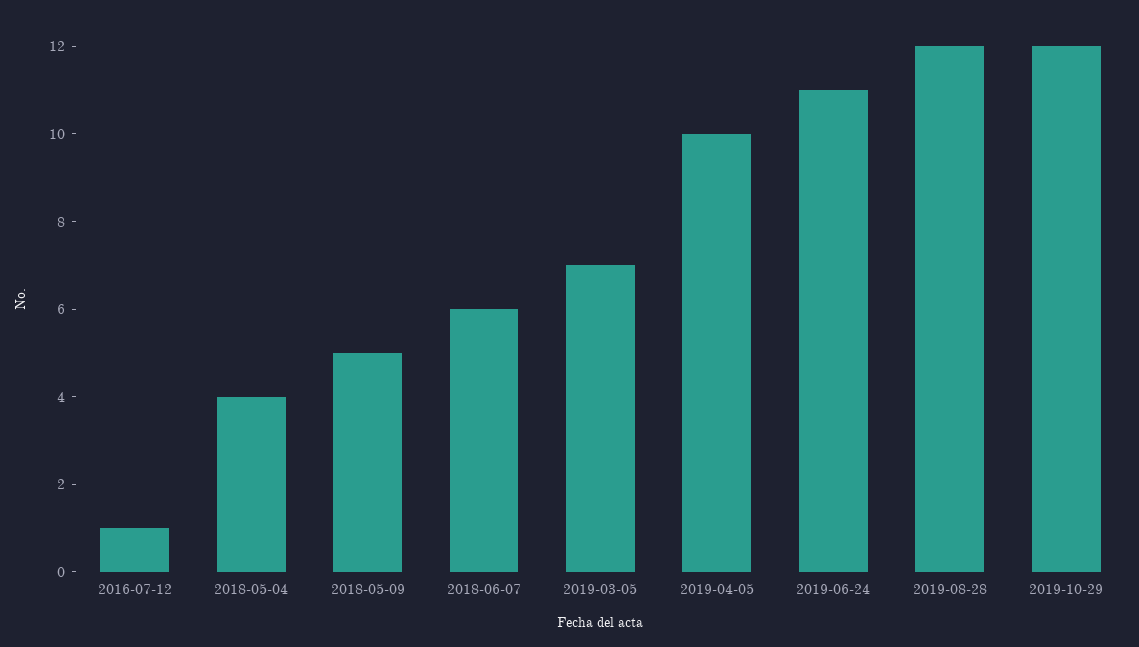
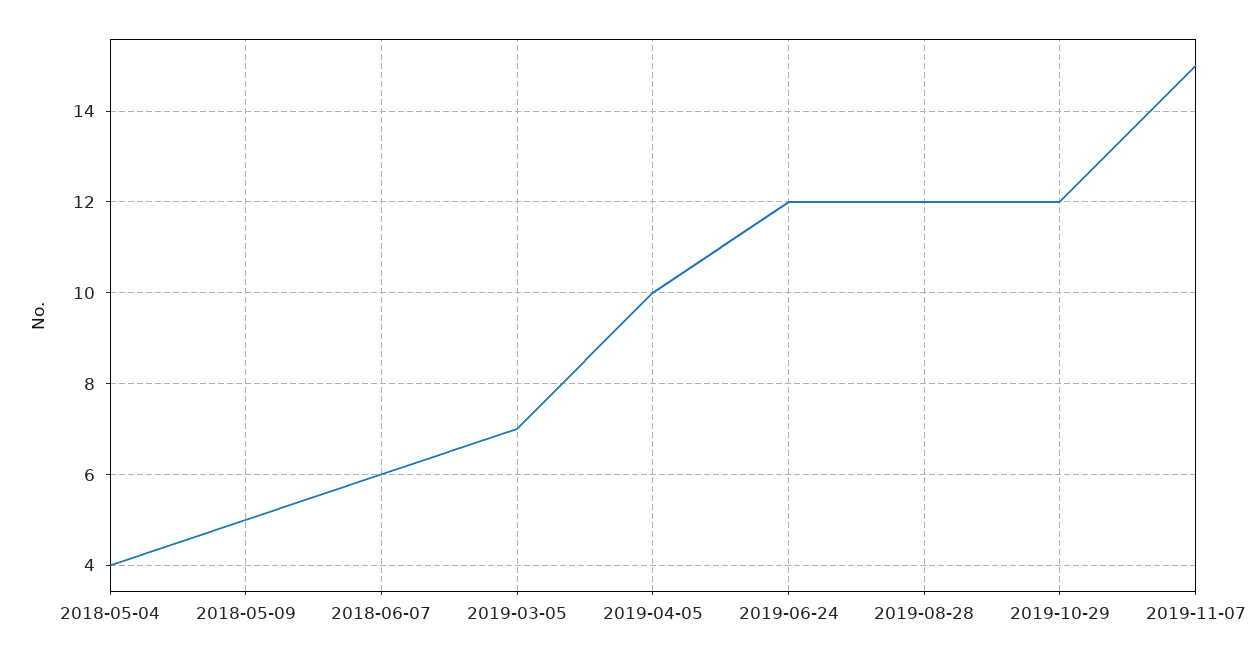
2016-07-12: 1 -> none
2019-06-24: 11 -> 12
2019-11-07: none -> 15

